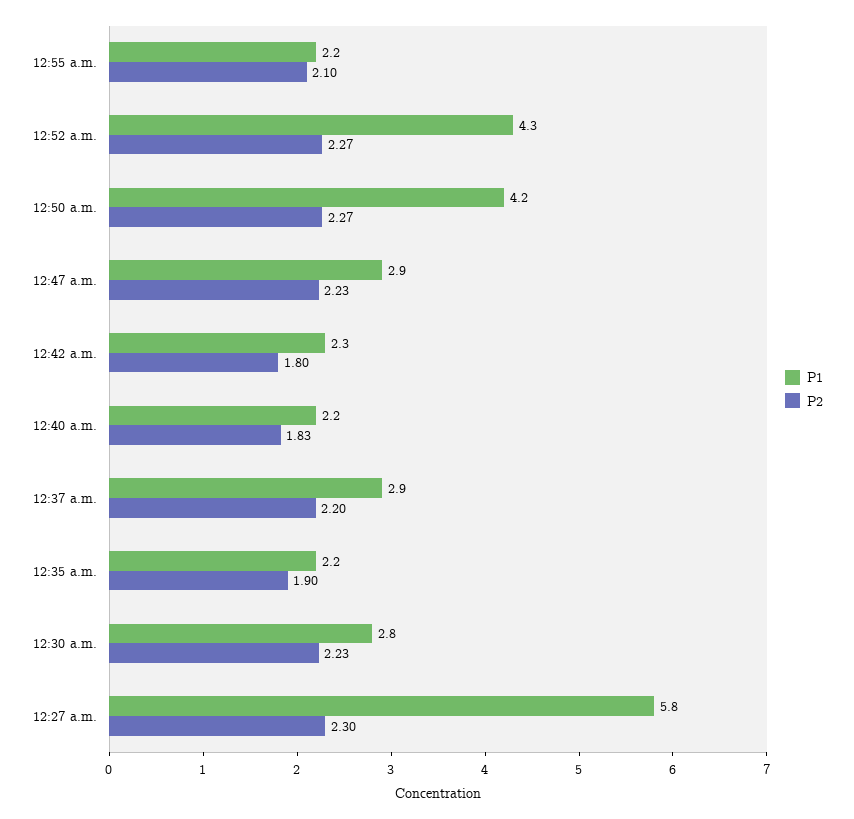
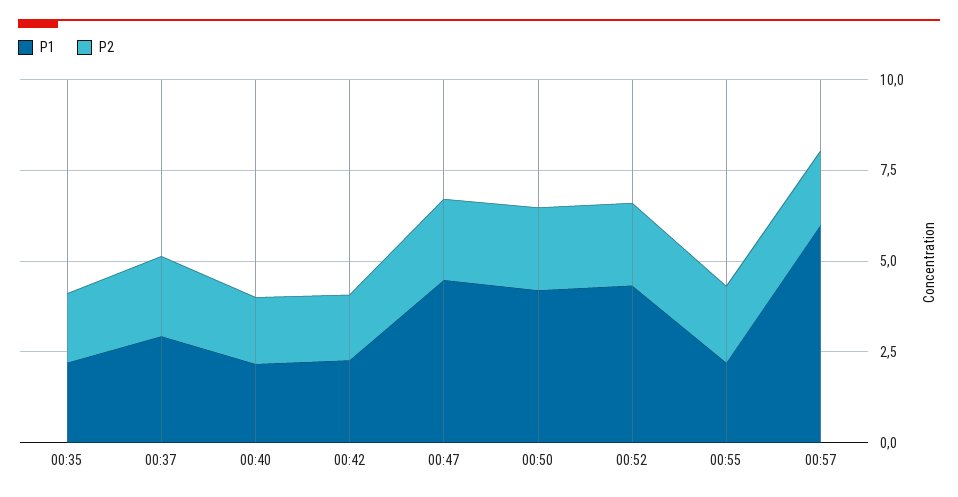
P1, 12:47 a.m.: 2.9 -> 4.5
P1, 12:30 a.m.: 2.8 -> none
P2, 12:30 a.m.: 2.23 -> none
P1, 12:27 a.m.: 5.8 -> none
P2, 12:27 a.m.: 2.3 -> none
P1, 00:57: none -> 6
P2, 00:57: none -> 2

